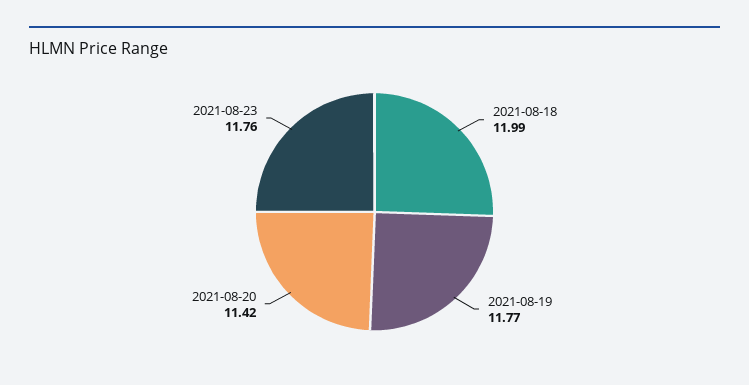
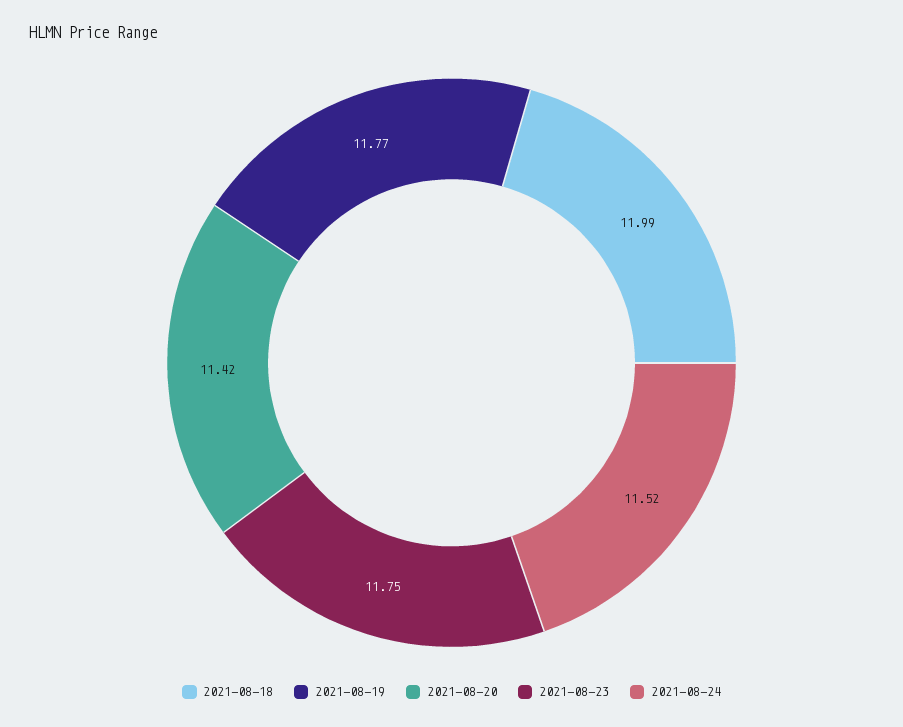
2021-08-23: 11.76 -> 11.75
2021-08-24: none -> 11.52

